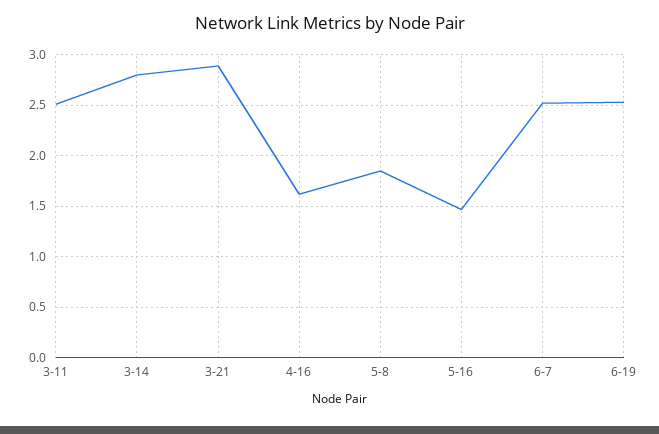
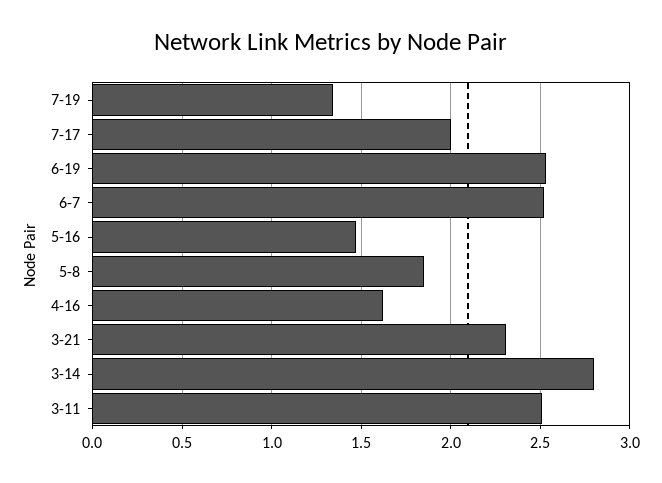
3-21: 2.9 -> 2.3
7-19: none -> 1.35
7-17: none -> 2

